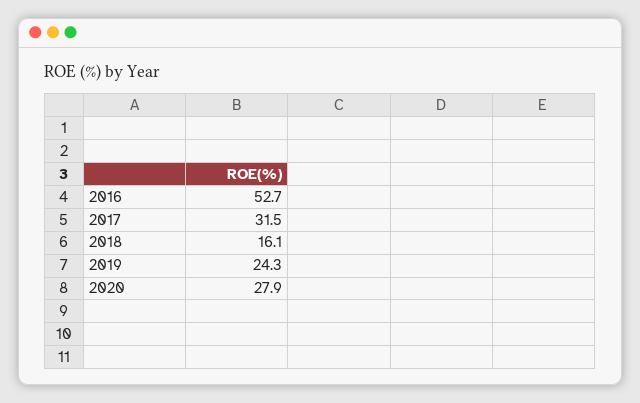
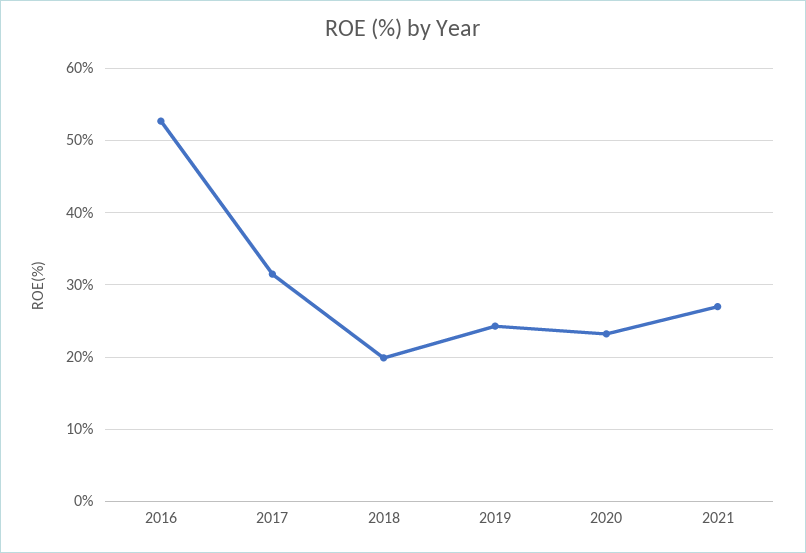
2018: 16.1 -> 20
2020: 27.9 -> 23
2021: none -> 27

